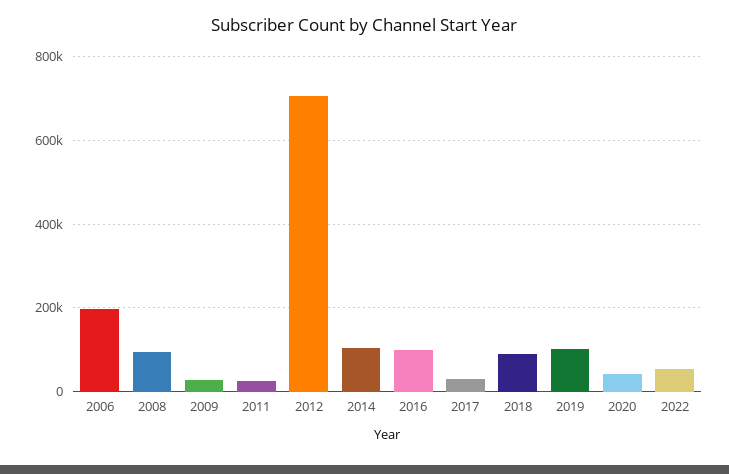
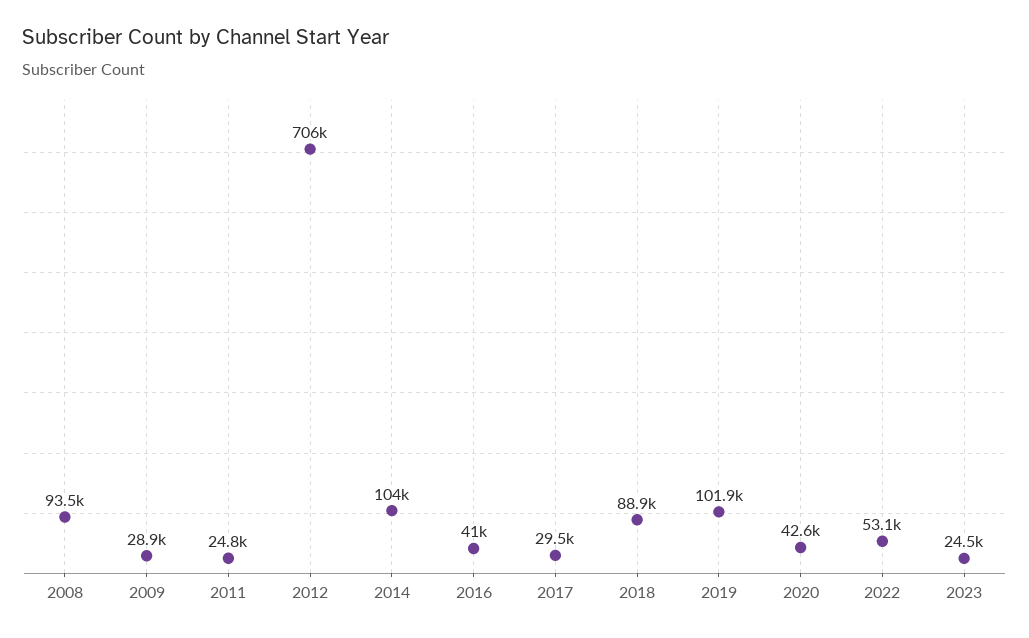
2006: 200000 -> none
2016: 100000 -> 41000
2023: none -> 24500

